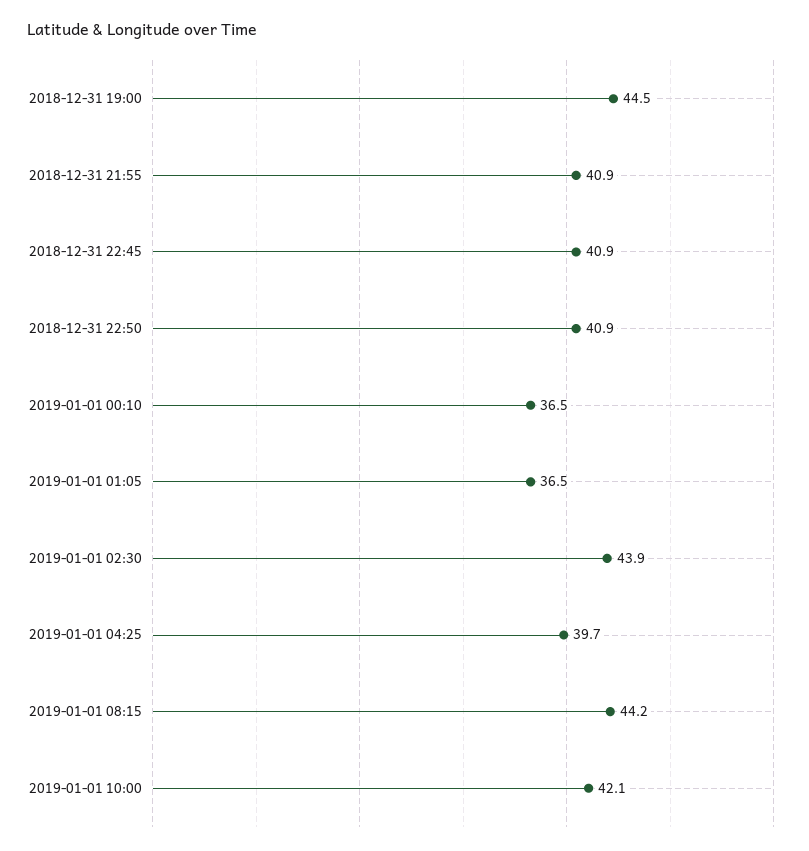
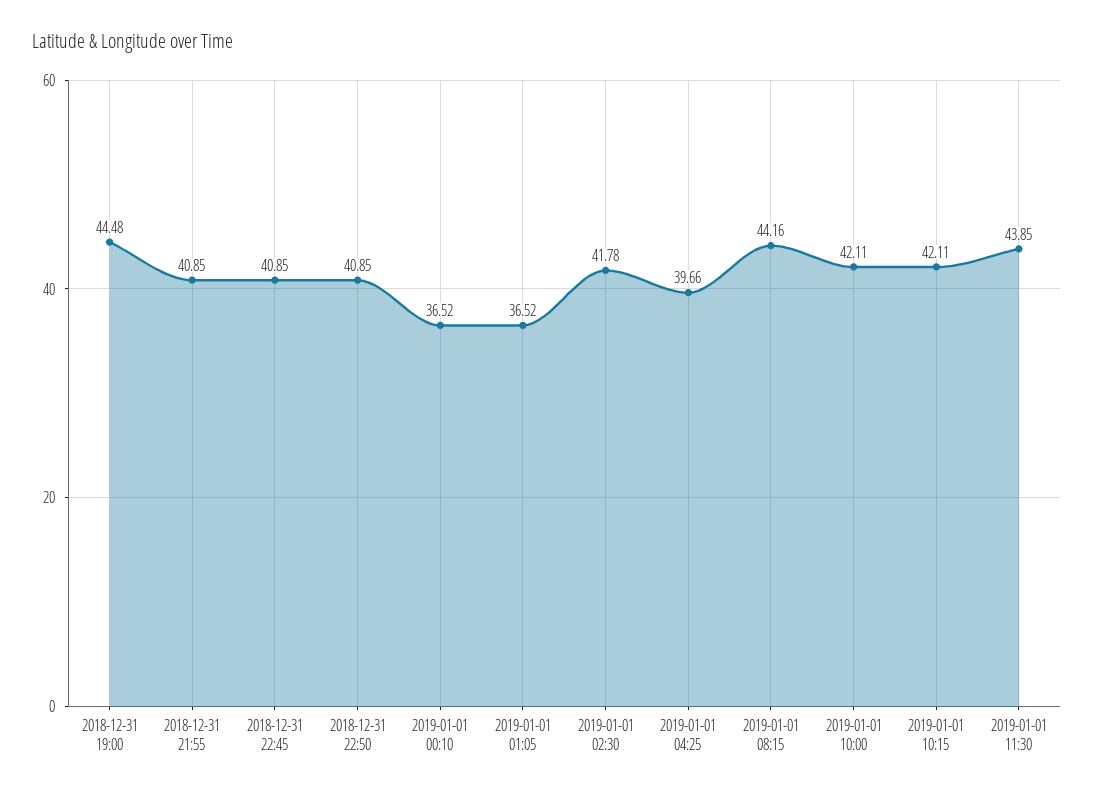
2019-01-01 02:30: 43.9 -> 41.78
2019-01-01 10:15: none -> 42.11
2019-01-01 11:30: none -> 43.85

